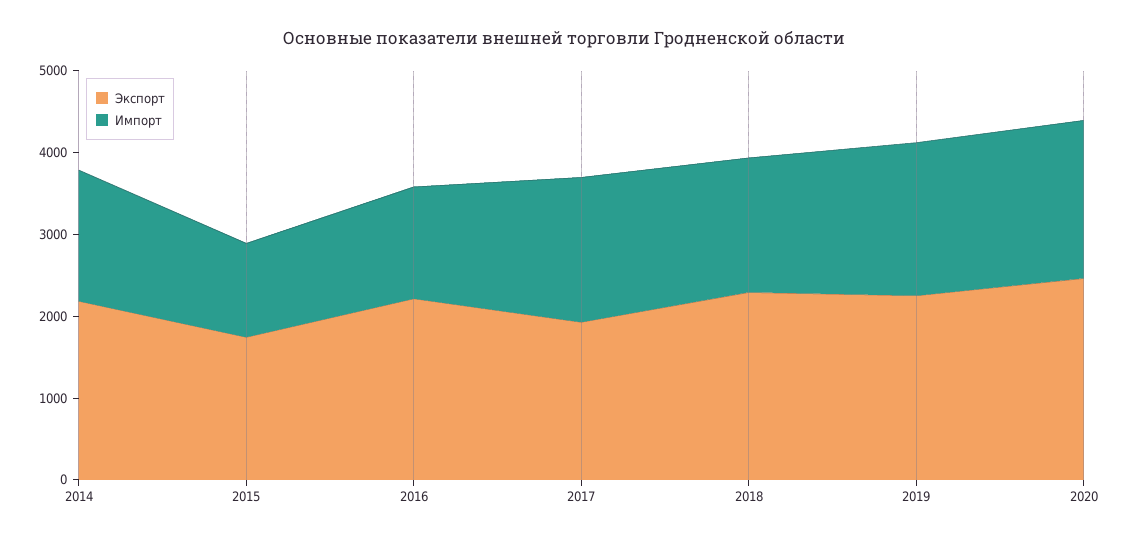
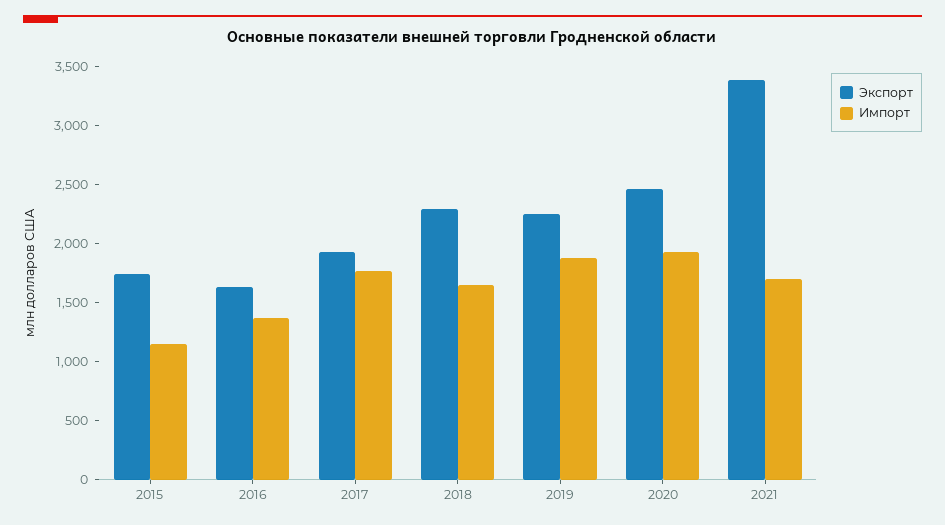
Экспорт, 2014: 2200 -> none
Импорт, 2014: 1600 -> none
Экспорт, 2016: 2200 -> 1600
Экспорт, 2021: none -> 3400
Импорт, 2021: none -> 1700

